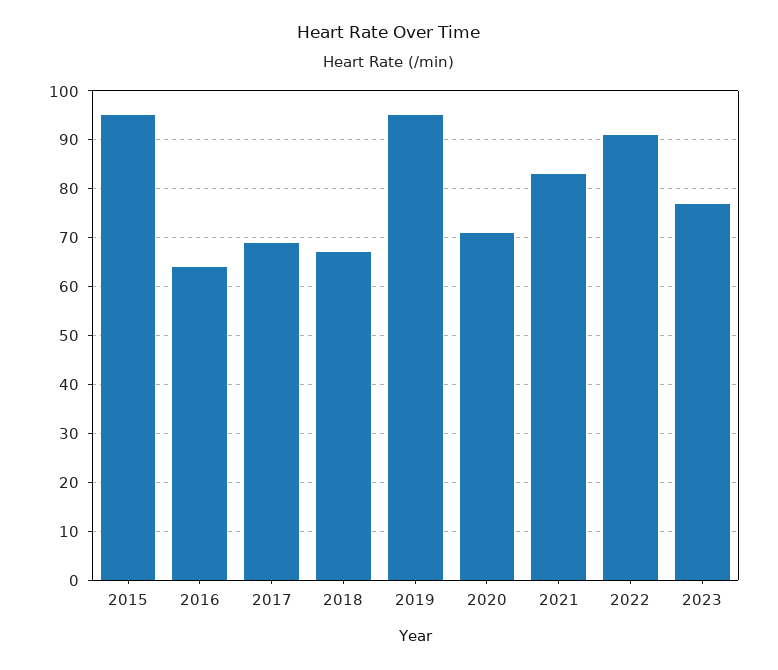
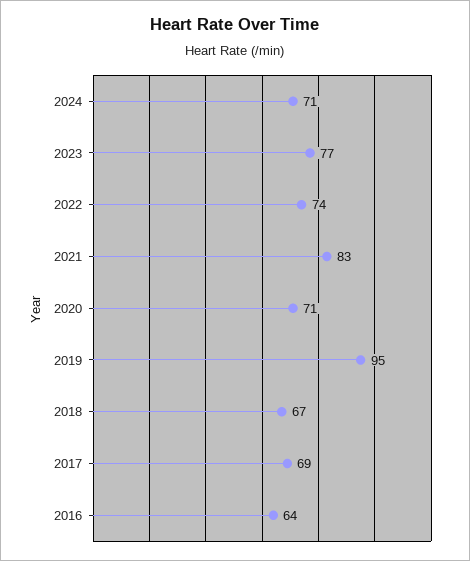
2015: 95 -> none
2022: 90 -> 74
2024: none -> 71

